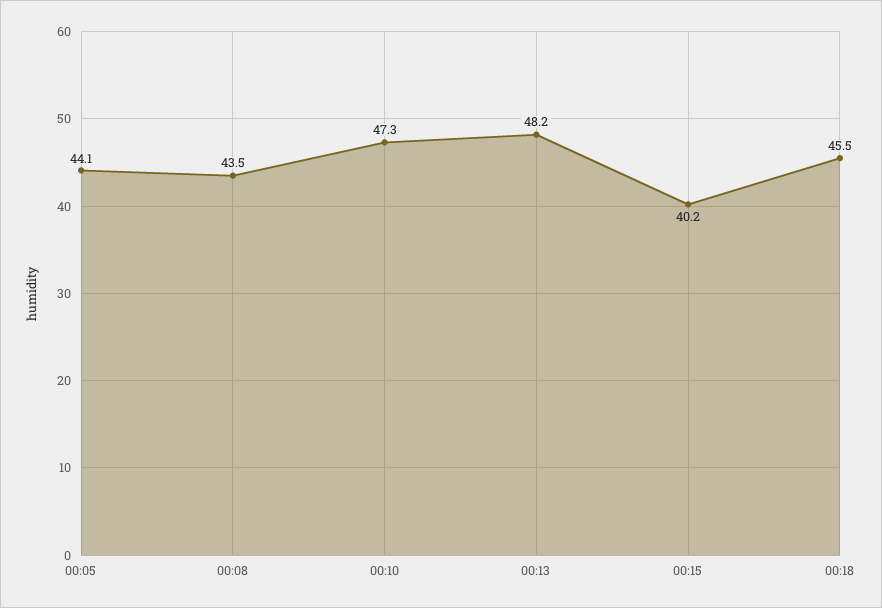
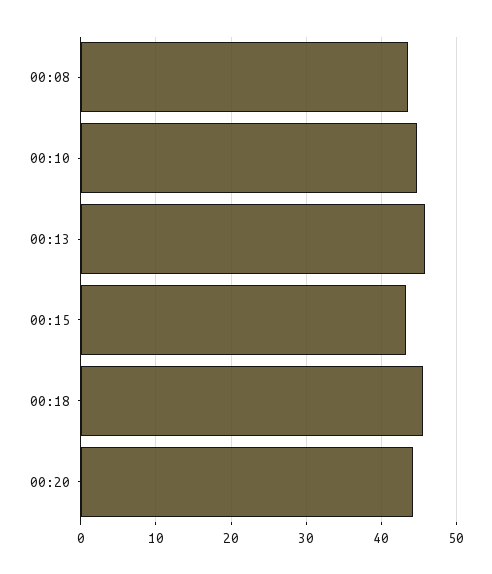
00:05: 44.1 -> none
00:10: 47.3 -> 45
00:13: 48.2 -> 46
00:15: 40.2 -> 43
00:20: none -> 44

